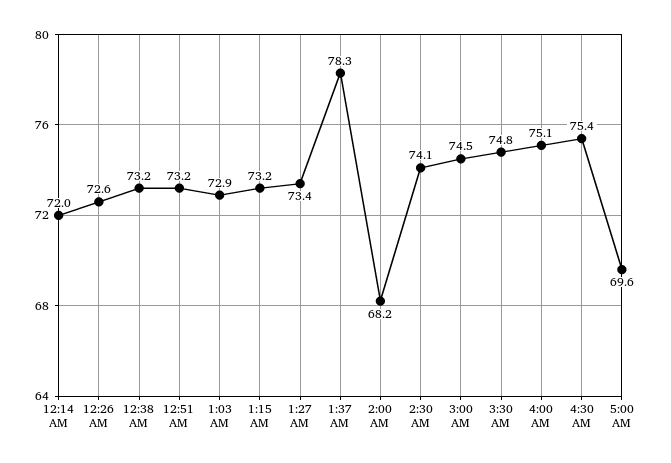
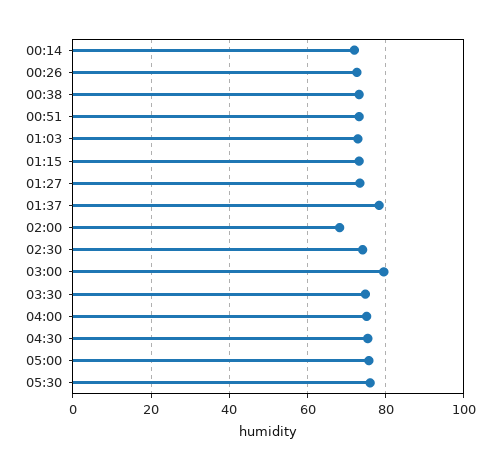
3:00 AM: 74.5 -> 80
5:00 AM: 69.6 -> 76
05:30: none -> 76

